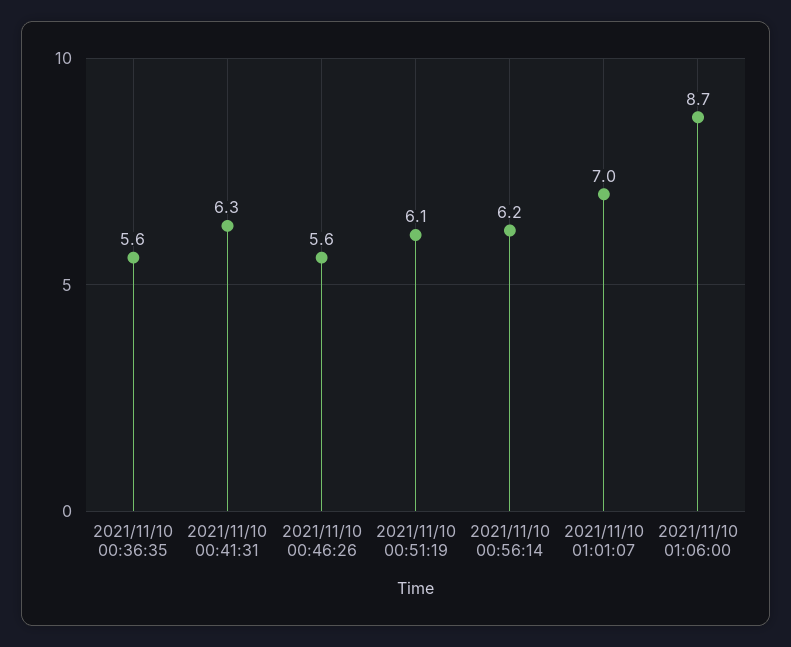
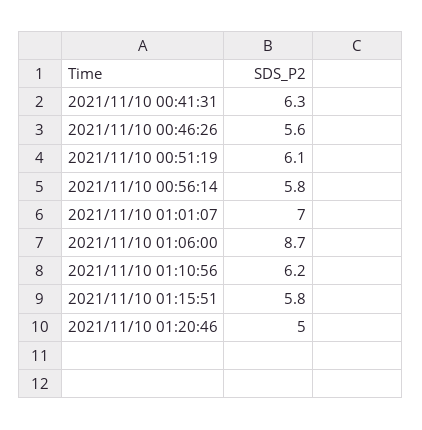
2021/11/10 00:36:35: 5.6 -> none
2021/11/10 00:56:14: 6.2 -> 5.8
2021/11/10 01:10:56: none -> 6.2
2021/11/10 01:15:51: none -> 5.8
2021/11/10 01:20:46: none -> 5

